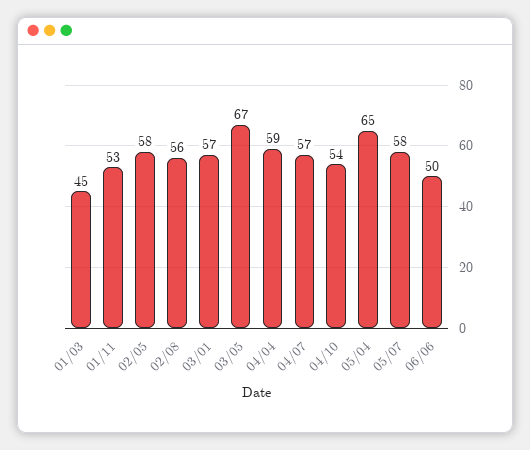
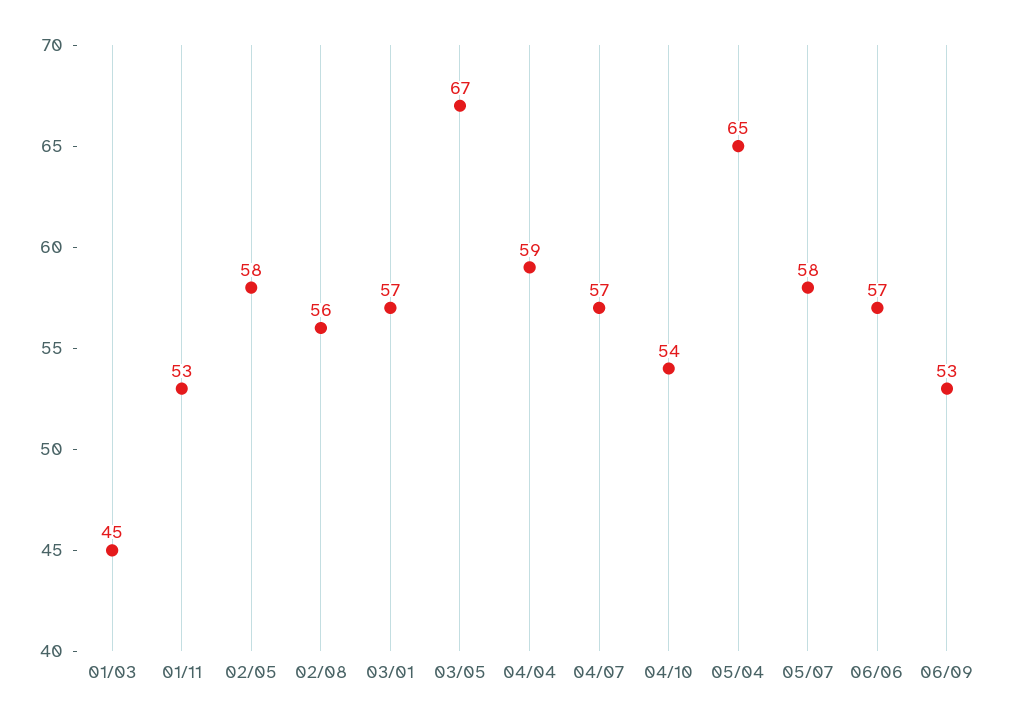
06/06: 50 -> 57
06/09: none -> 53

